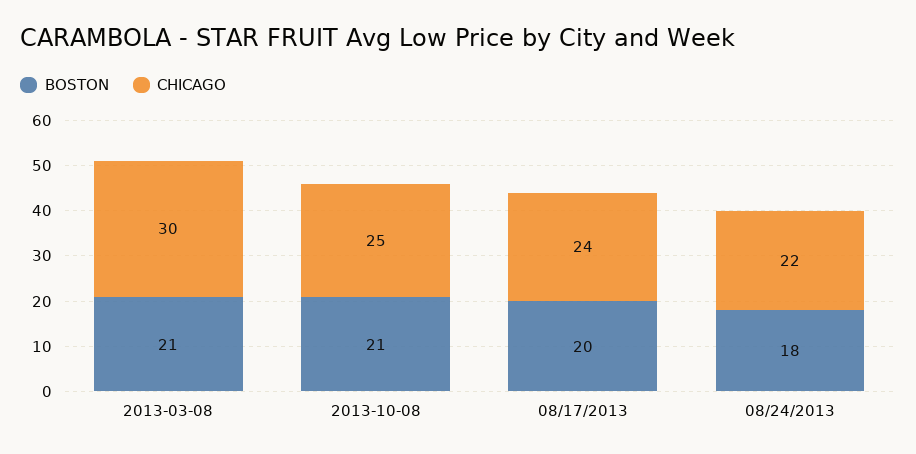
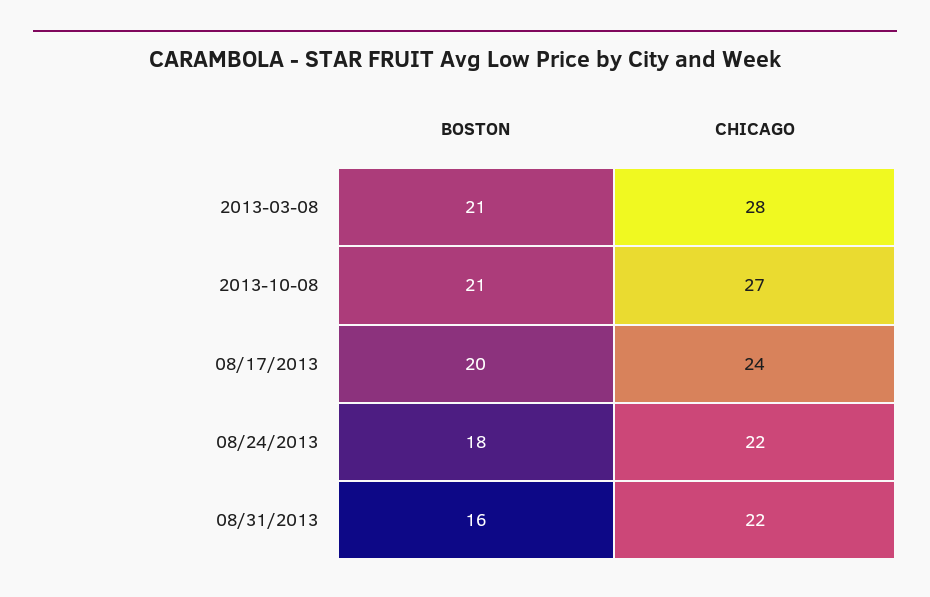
CHICAGO, 2013-03-08: 30 -> 28
CHICAGO, 2013-10-08: 25 -> 27
BOSTON, 08/31/2013: none -> 16
CHICAGO, 08/31/2013: none -> 22

